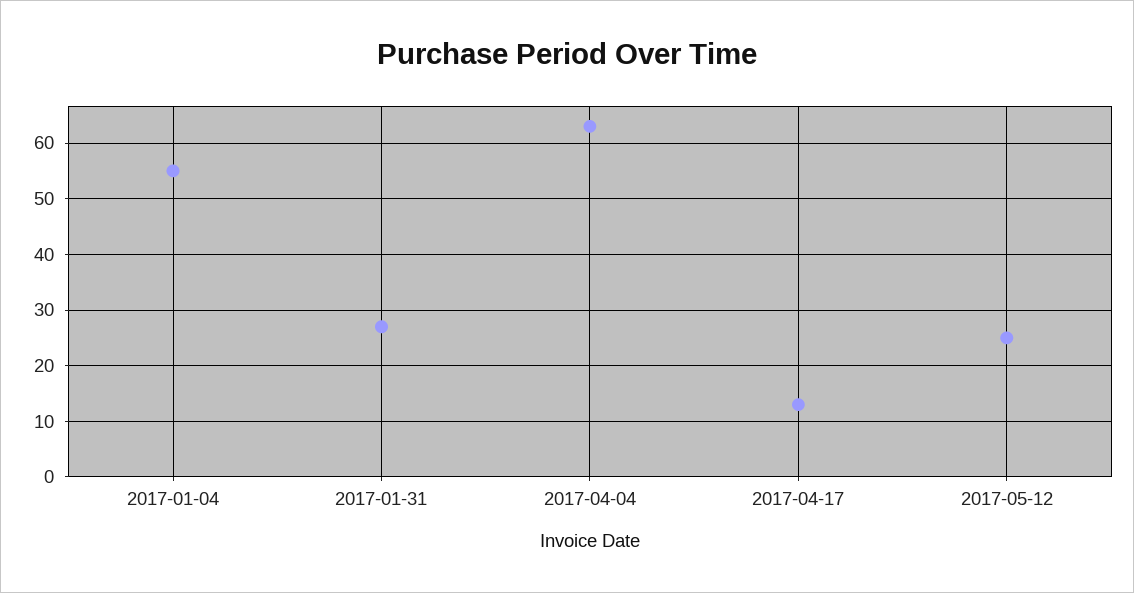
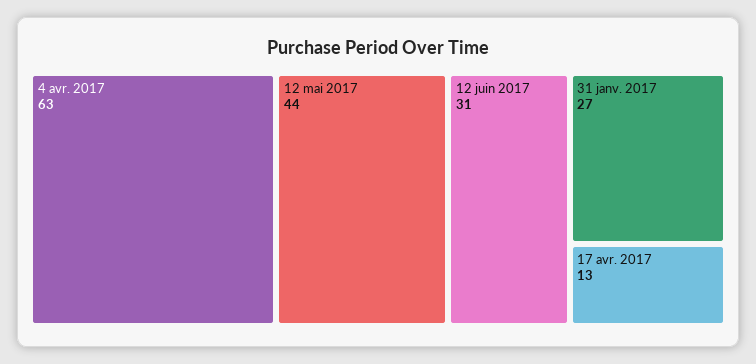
2017-01-04: 55 -> none
2017-05-12: 25 -> 44
12 juin 2017: none -> 31

